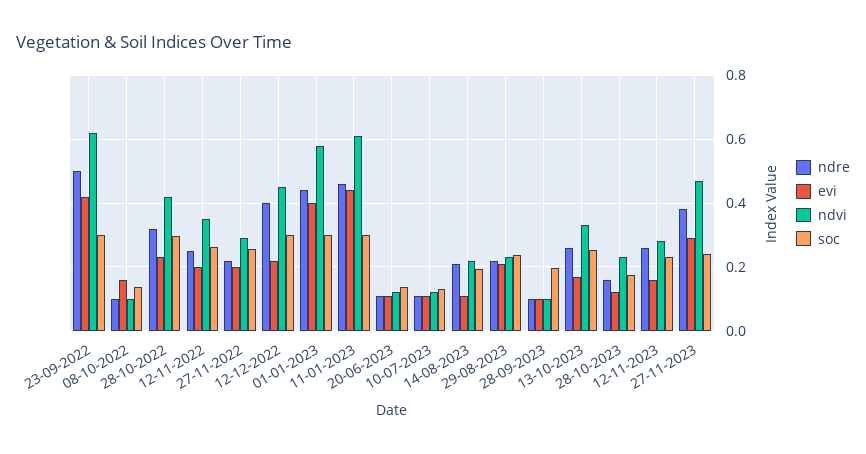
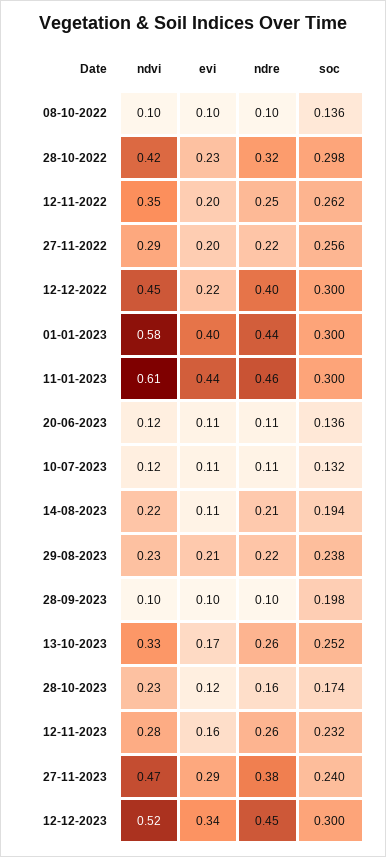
ndre, 23-09-2022: 0.5 -> none
evi, 23-09-2022: 0.42 -> none
ndvi, 23-09-2022: 0.62 -> none
soc, 23-09-2022: 0.3 -> none
evi, 08-10-2022: 0.16 -> 0.1
ndvi, 12-12-2023: none -> 0.52
evi, 12-12-2023: none -> 0.34
ndre, 12-12-2023: none -> 0.45
soc, 12-12-2023: none -> 0.3

